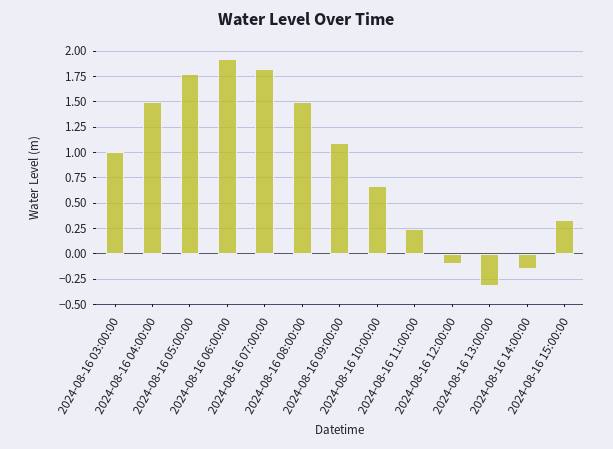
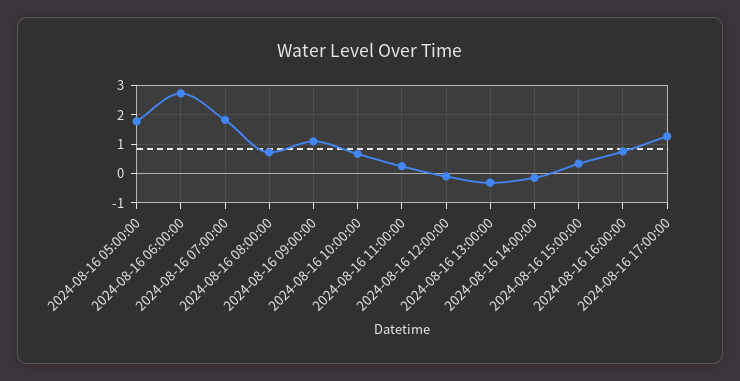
2024-08-16 03:00:00: 1 -> none
2024-08-16 04:00:00: 1.5 -> none
2024-08-16 06:00:00: 2 -> 2.75
2024-08-16 08:00:00: 1.5 -> 0.75
2024-08-16 16:00:00: none -> 0.75
2024-08-16 17:00:00: none -> 1.25

